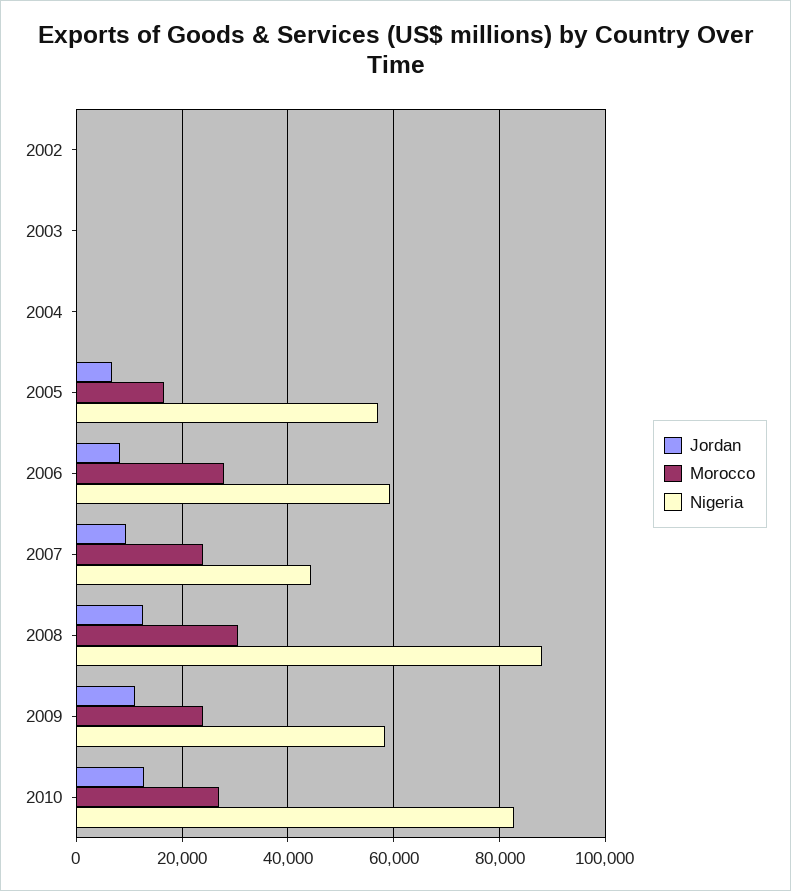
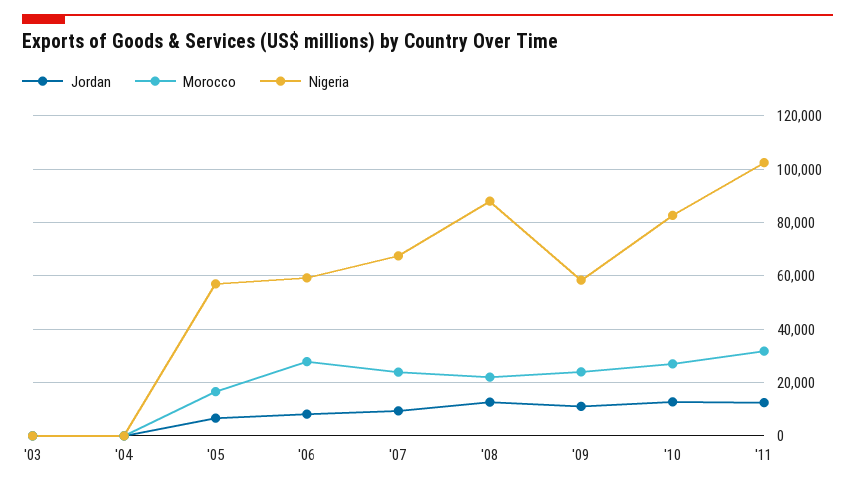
Jordan, 2002: 0 -> none
Morocco, 2002: 0 -> none
Nigeria, 2002: 0 -> none
Nigeria, 2007: 44000 -> 67500
Morocco, 2008: 30000 -> 22500
Jordan, '11: none -> 12500
Morocco, '11: none -> 32500
Nigeria, '11: none -> 102500

